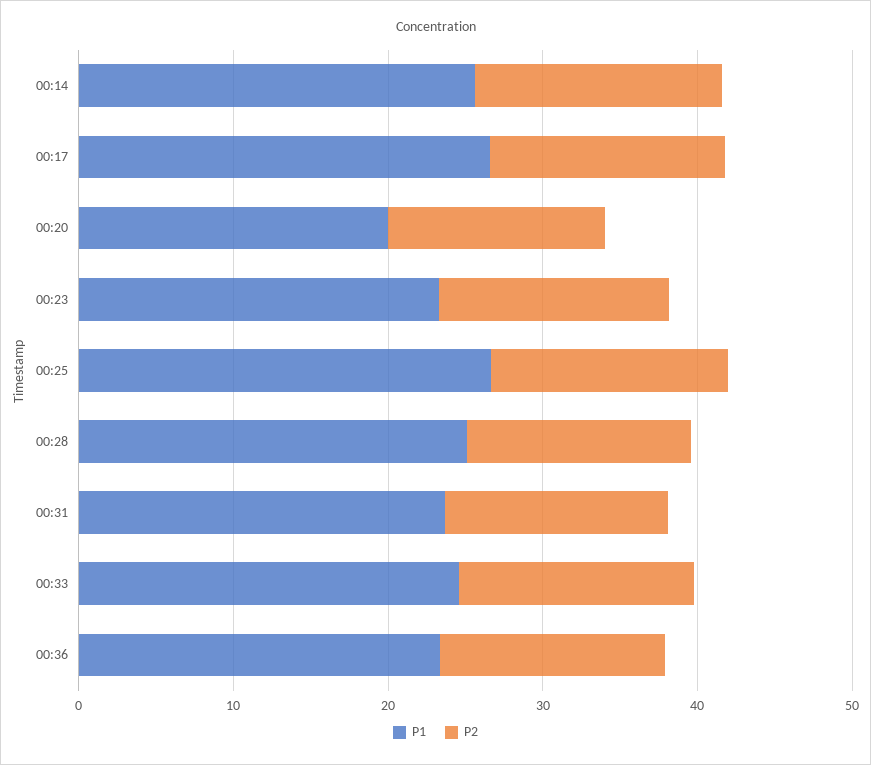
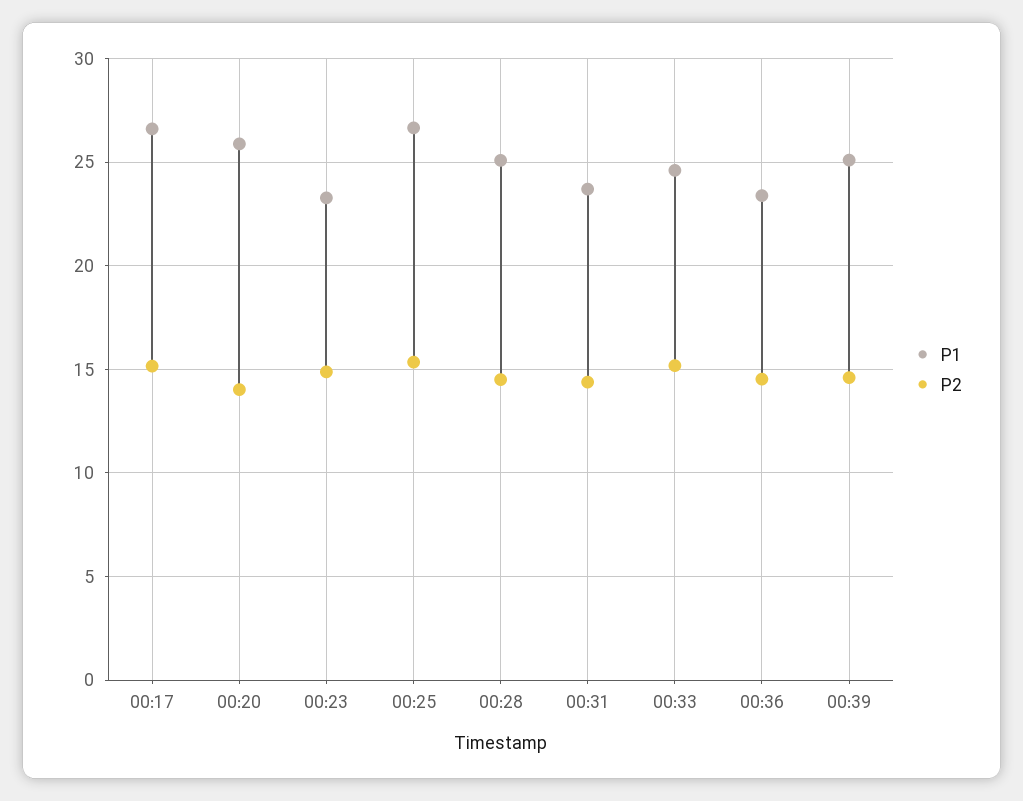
P1, 00:14: 26 -> none
P2, 00:14: 16 -> none
P1, 00:20: 20 -> 26
P1, 00:39: none -> 25
P2, 00:39: none -> 14.5

